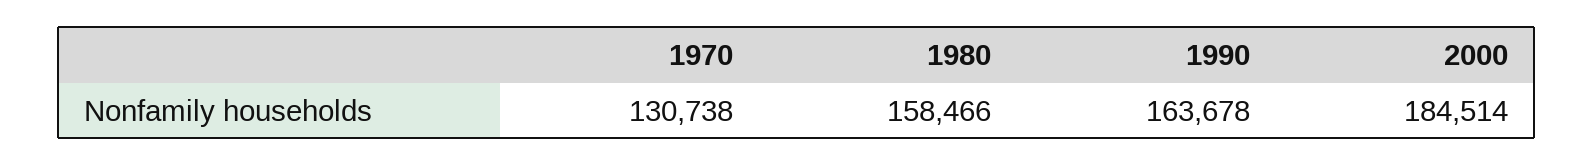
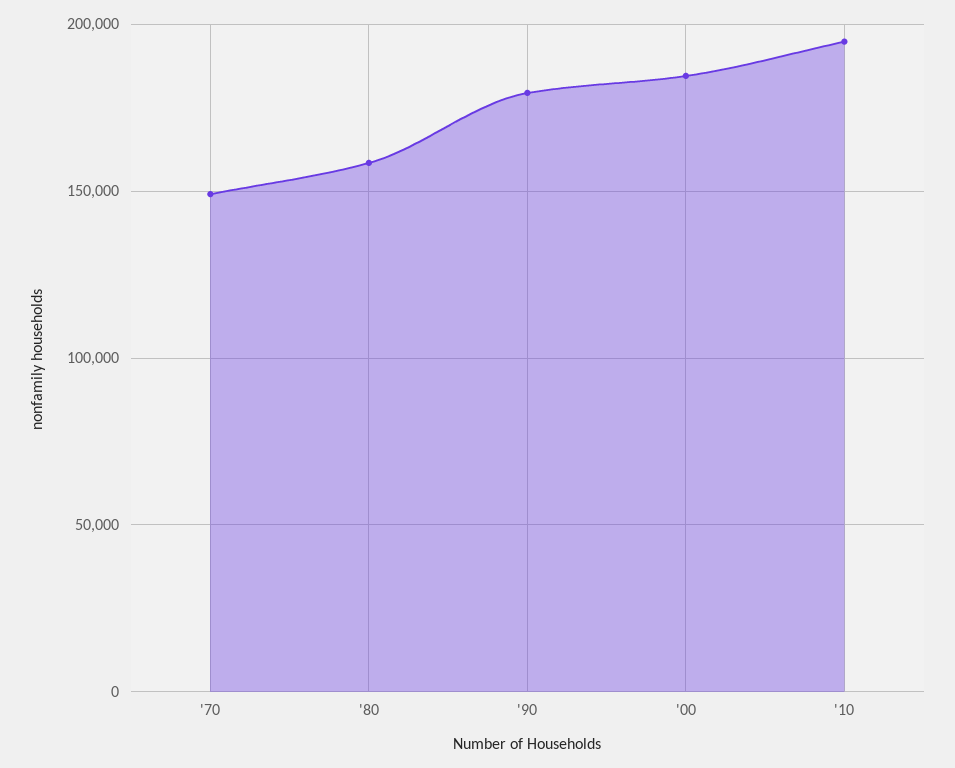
1970: 130738 -> 150000
1990: 163678 -> 180000
'10: none -> 195000

